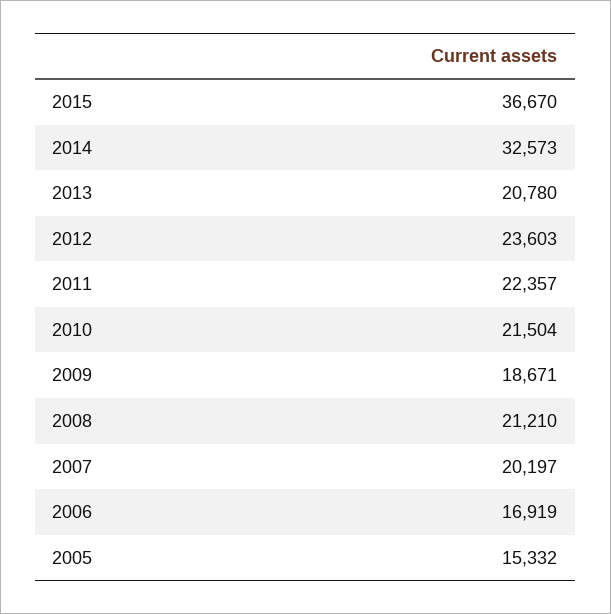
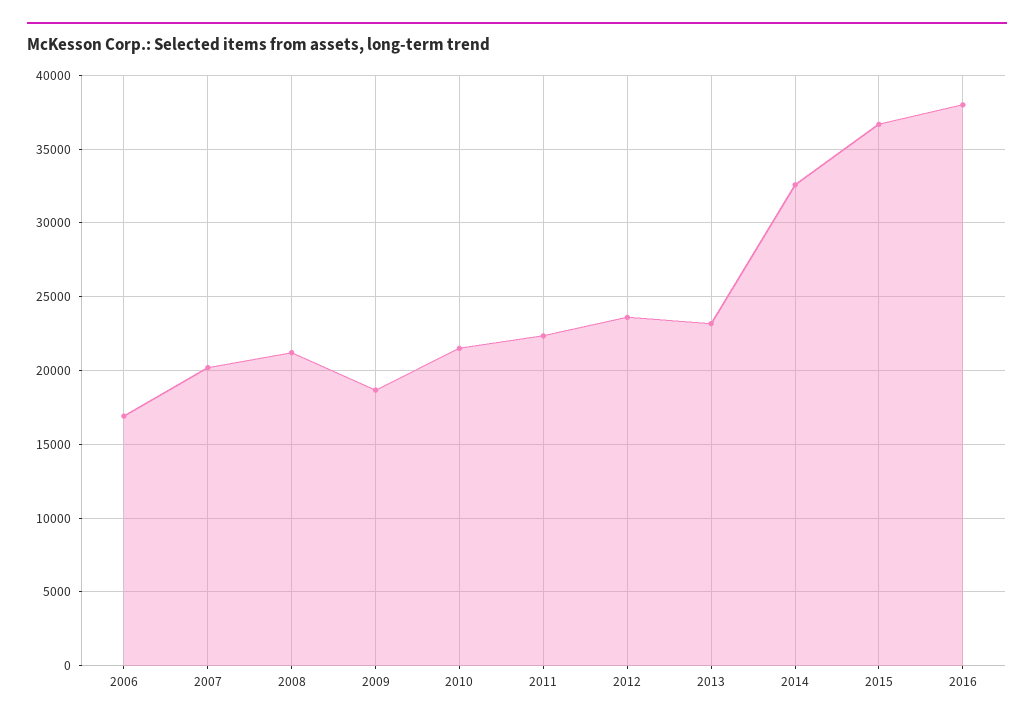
2013: 20780 -> 23000
2005: 15332 -> none
2016: none -> 38000

